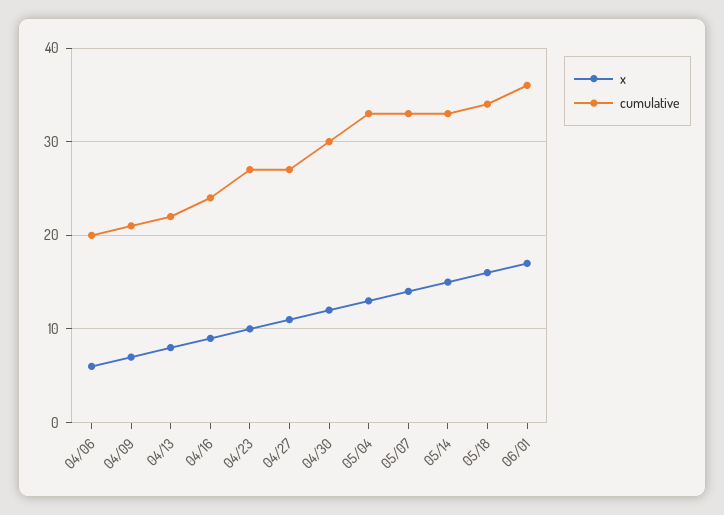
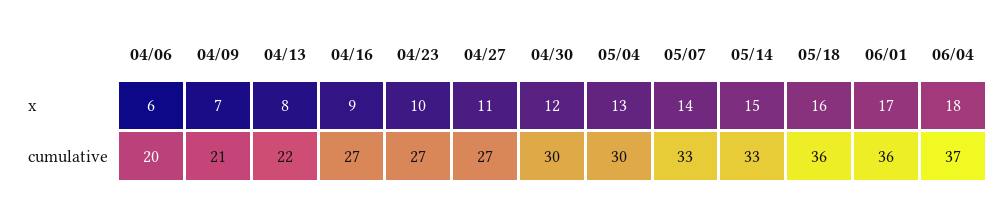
cumulative, 04/16: 24 -> 27
cumulative, 05/04: 33 -> 30
cumulative, 05/18: 34 -> 36
x, 06/04: none -> 18
cumulative, 06/04: none -> 37

